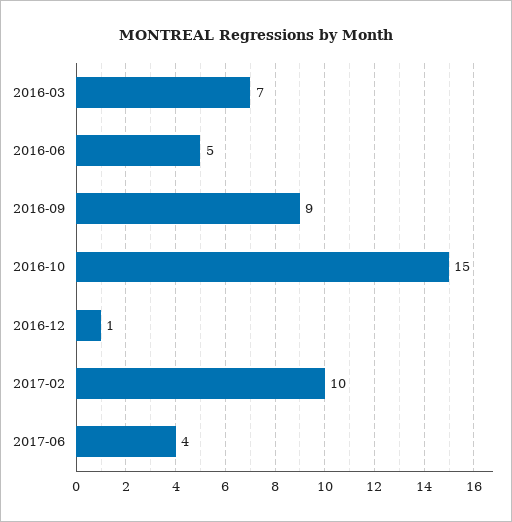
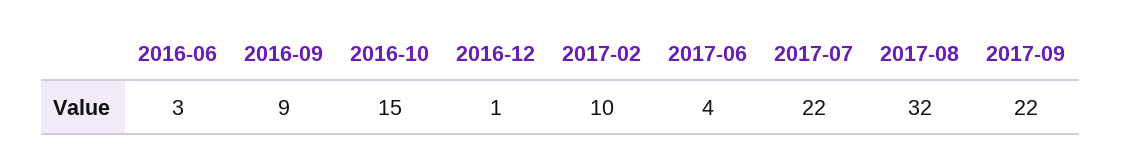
2016-03: 7 -> none
2016-06: 5 -> 3
2017-07: none -> 22
2017-08: none -> 32
2017-09: none -> 22

